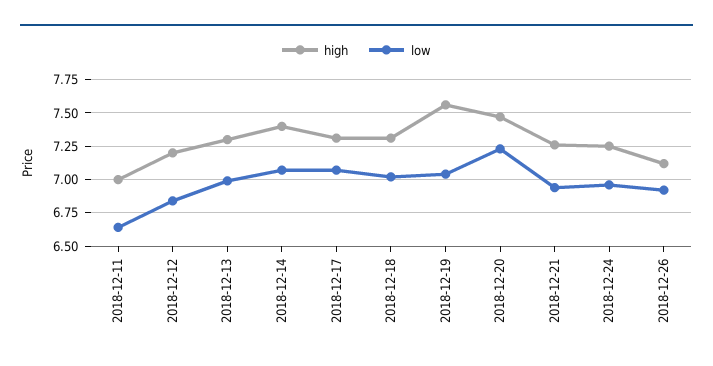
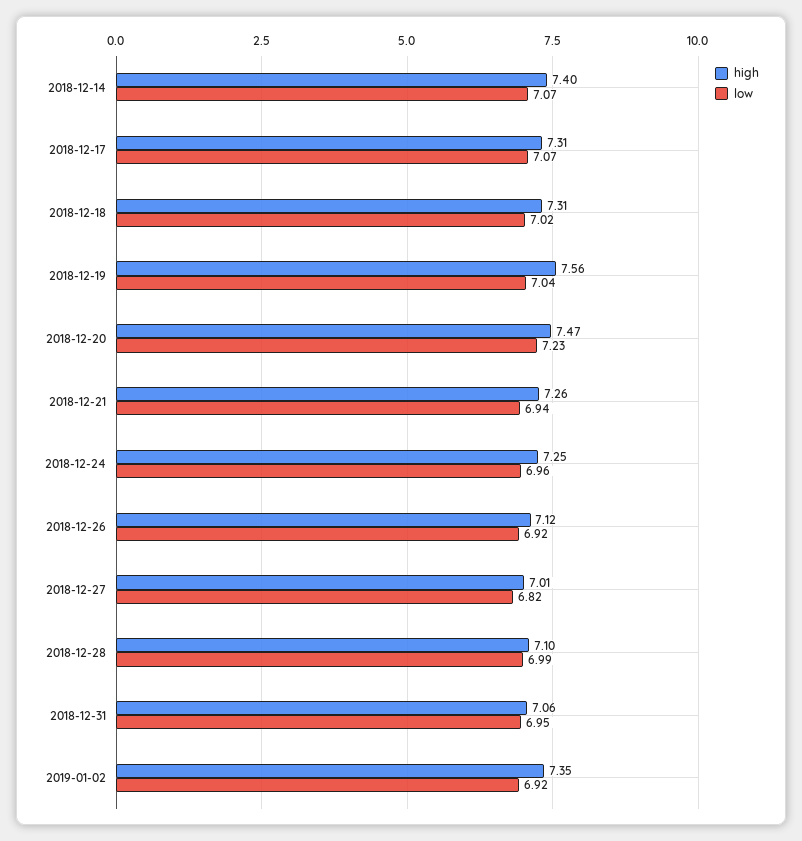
high, 2018-12-11: 7 -> none
low, 2018-12-11: 6.65 -> none
high, 2018-12-12: 7.2 -> none
low, 2018-12-12: 6.85 -> none
high, 2018-12-13: 7.3 -> none
low, 2018-12-13: 7 -> none
high, 2018-12-27: none -> 7.01
low, 2018-12-27: none -> 6.82
high, 2018-12-28: none -> 7.1
low, 2018-12-28: none -> 6.99
high, 2018-12-31: none -> 7.06
low, 2018-12-31: none -> 6.95
high, 2019-01-02: none -> 7.35
low, 2019-01-02: none -> 6.92

